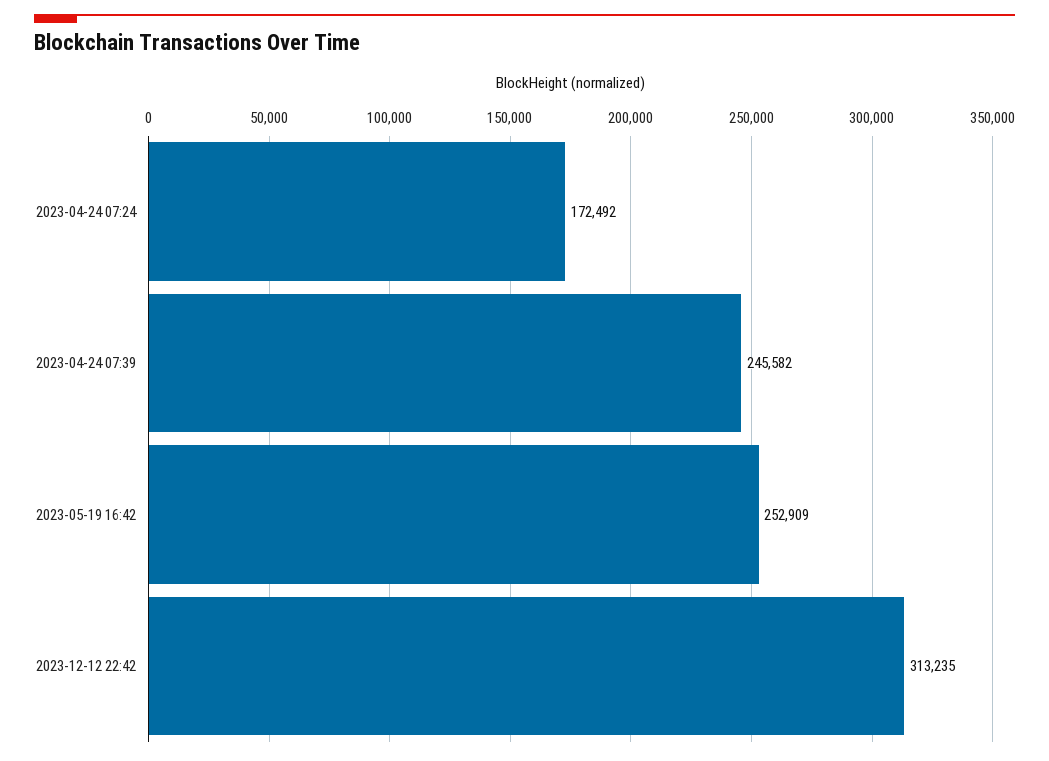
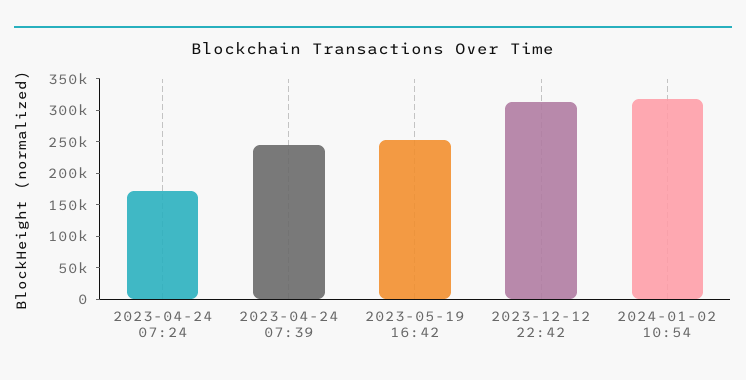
2024-01-02 10:54: none -> 325000

